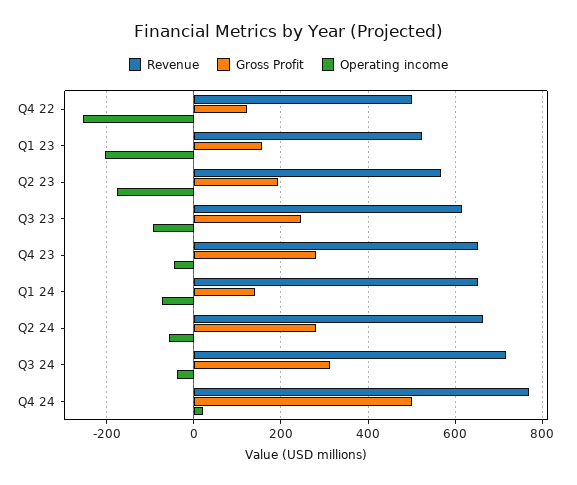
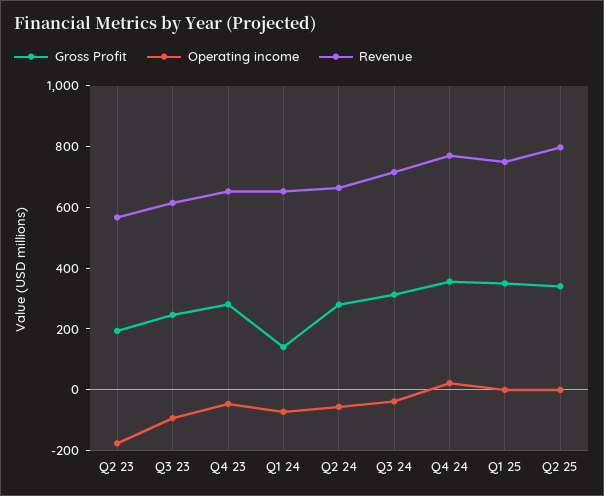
Revenue, Q4 22: 500 -> none
Gross Profit, Q4 22: 120 -> none
Operating income, Q4 22: -260 -> none
Revenue, Q1 23: 520 -> none
Gross Profit, Q1 23: 160 -> none
Operating income, Q1 23: -200 -> none
Gross Profit, Q4 24: 500 -> 350
Gross Profit, Q1 25: none -> 350
Operating income, Q1 25: none -> 0
Revenue, Q1 25: none -> 750
Gross Profit, Q2 25: none -> 350
Operating income, Q2 25: none -> 0
Revenue, Q2 25: none -> 800

